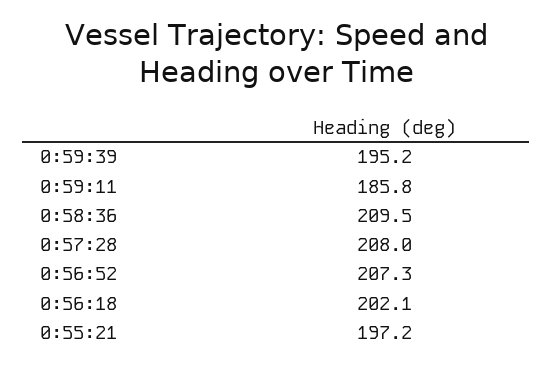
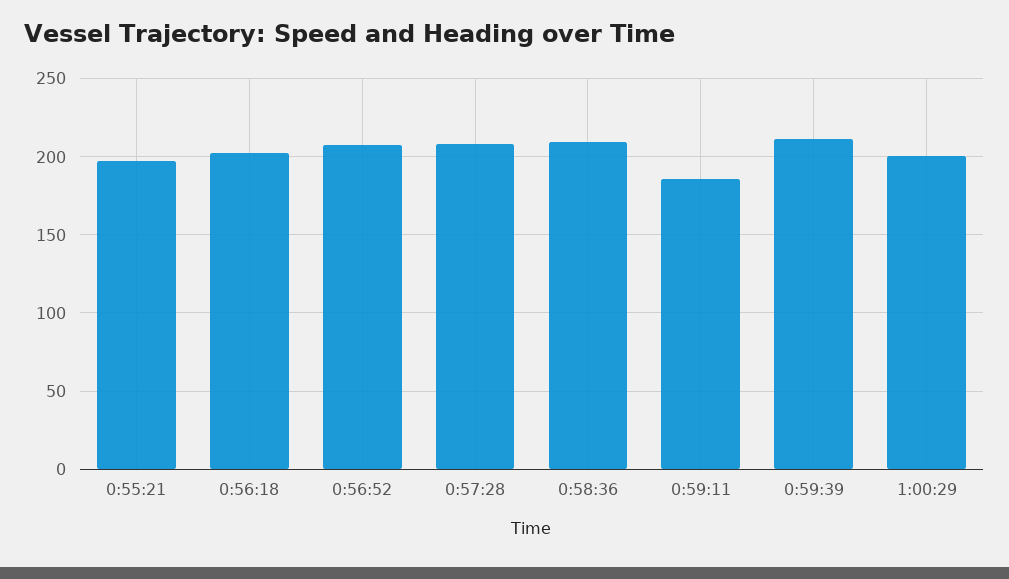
0:59:39: 195.2 -> 210
1:00:29: none -> 200

